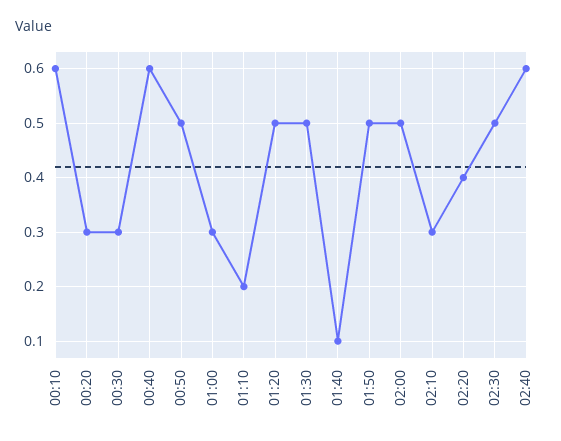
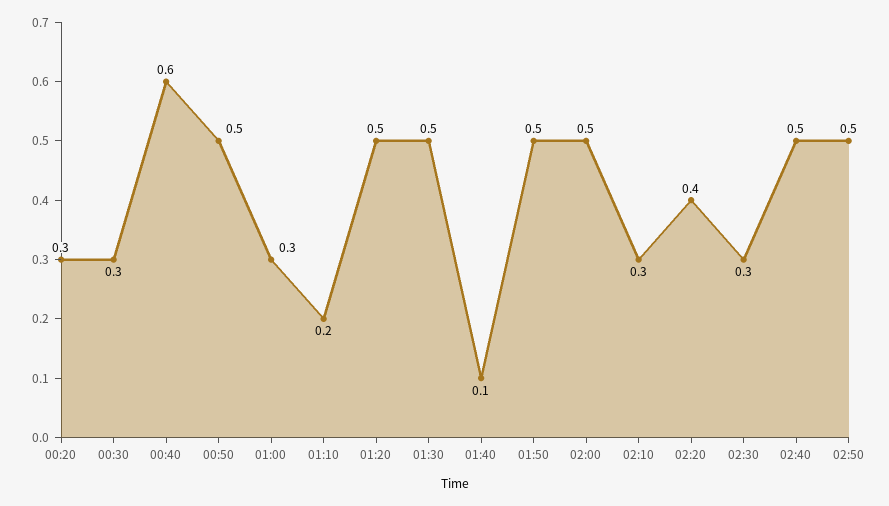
00:10: 0.6 -> none
02:30: 0.5 -> 0.3
02:40: 0.6 -> 0.5
02:50: none -> 0.5

